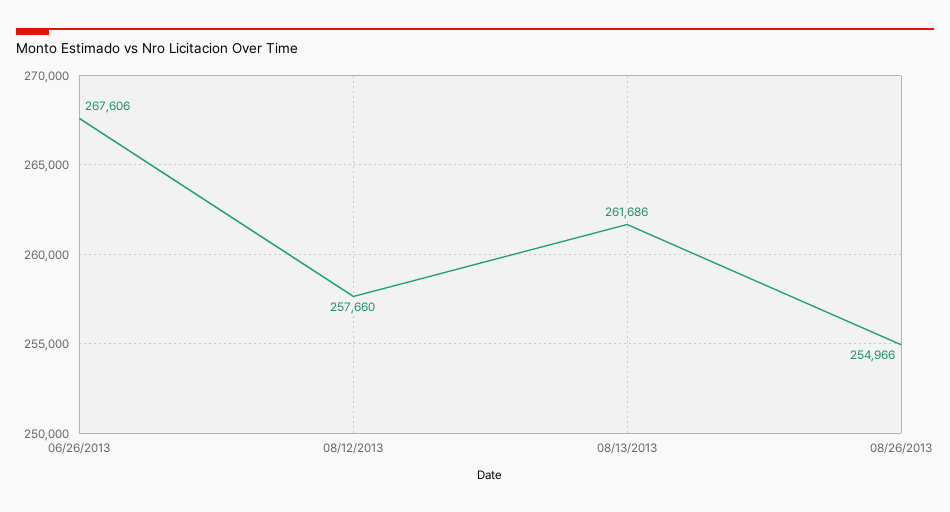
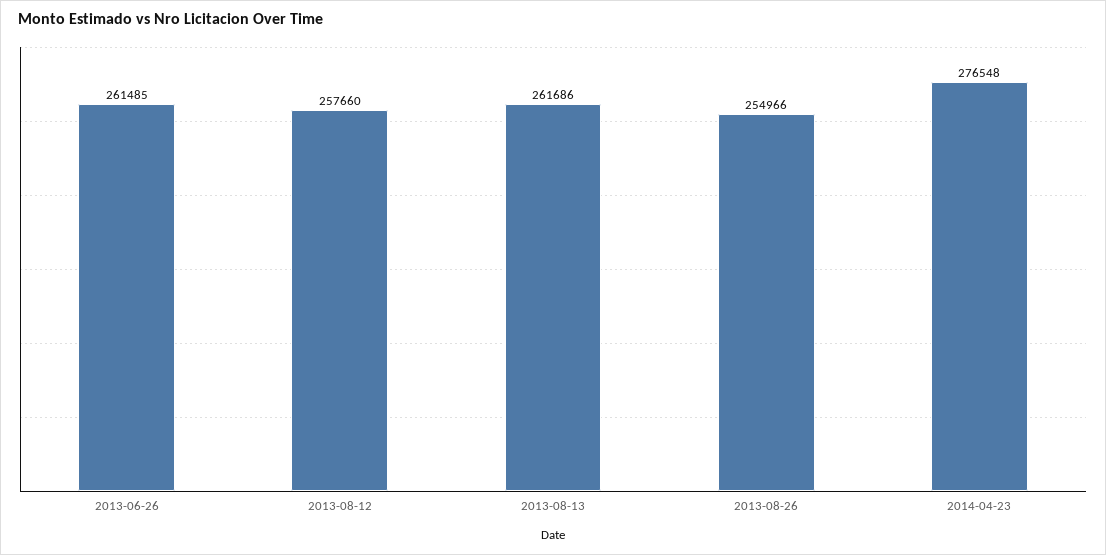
06/26/2013: 267606 -> 261485
2014-04-23: none -> 276548

